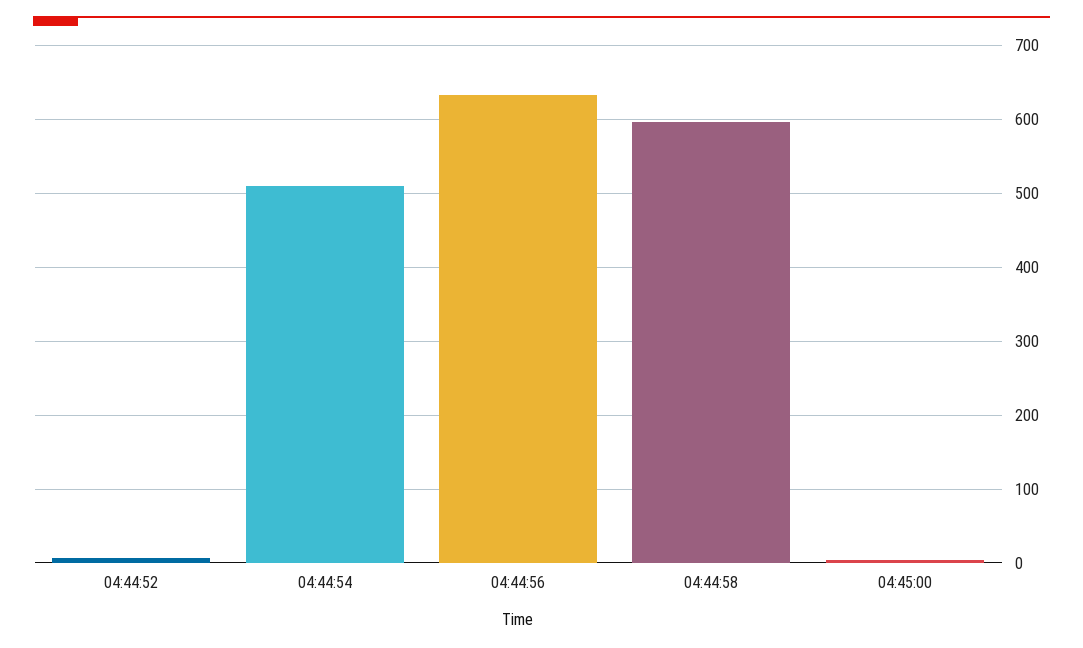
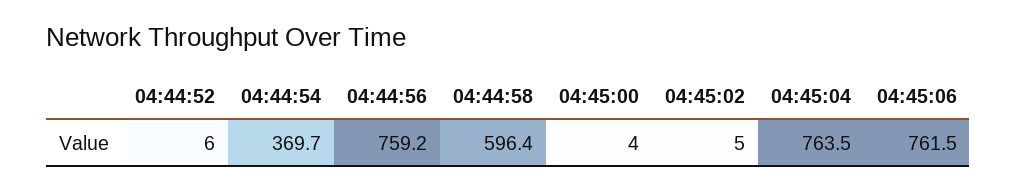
04:44:54: 510 -> 369.7
04:44:56: 630 -> 759.2
04:45:02: none -> 5
04:45:04: none -> 763.5
04:45:06: none -> 761.5

